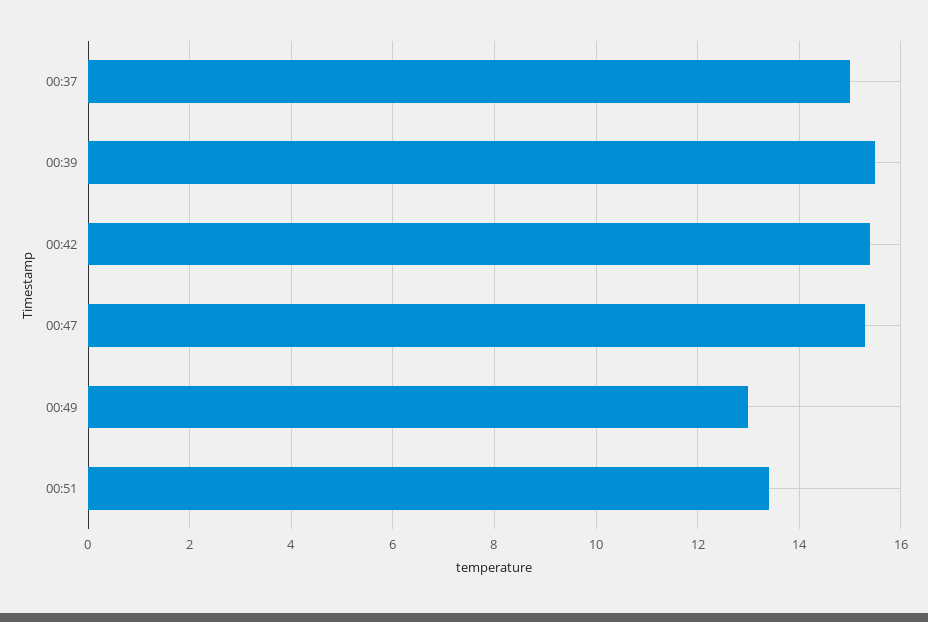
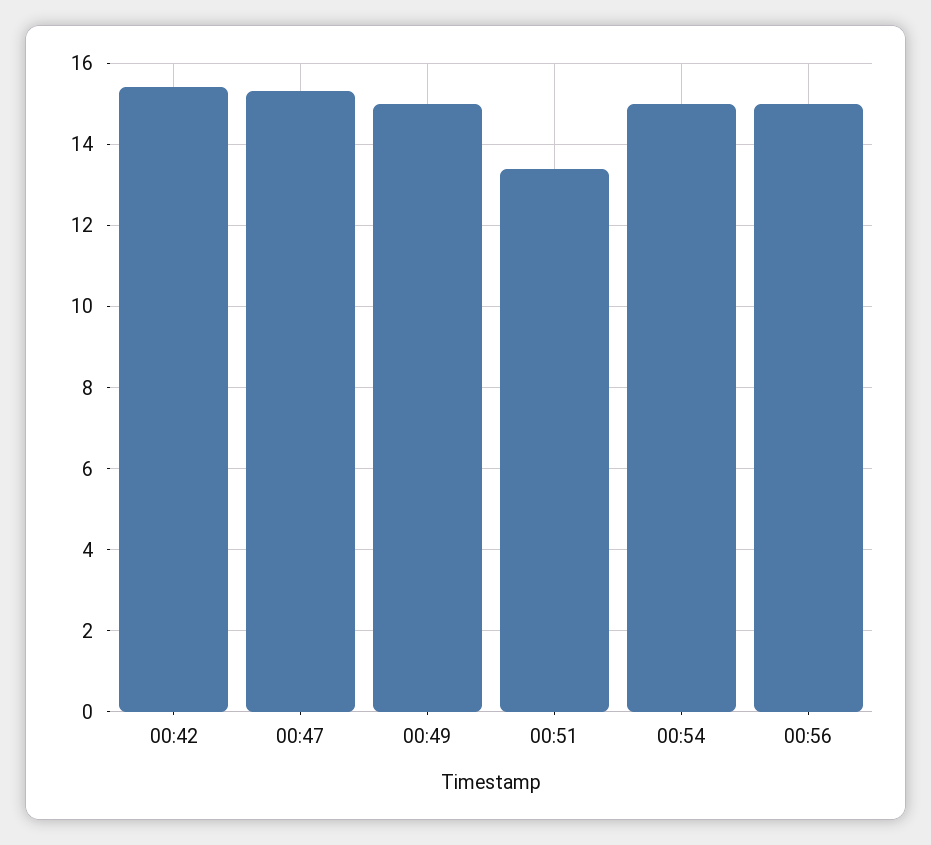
00:37: 15 -> none
00:39: 15.5 -> none
00:49: 13 -> 15
00:54: none -> 15
00:56: none -> 15

